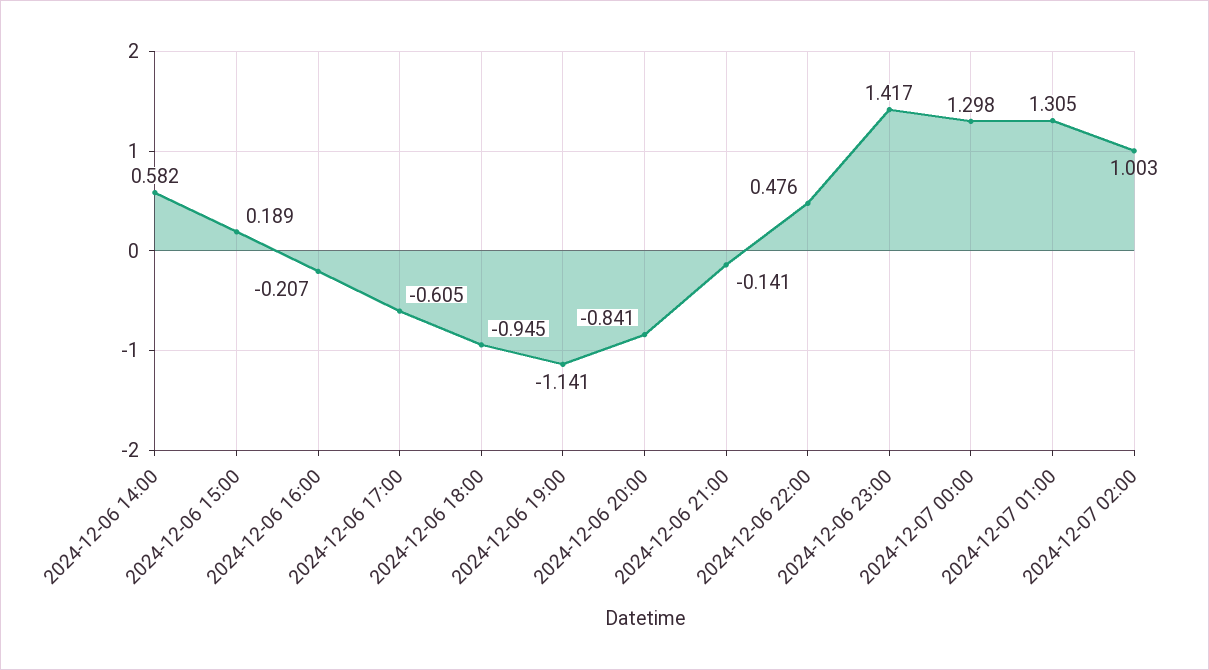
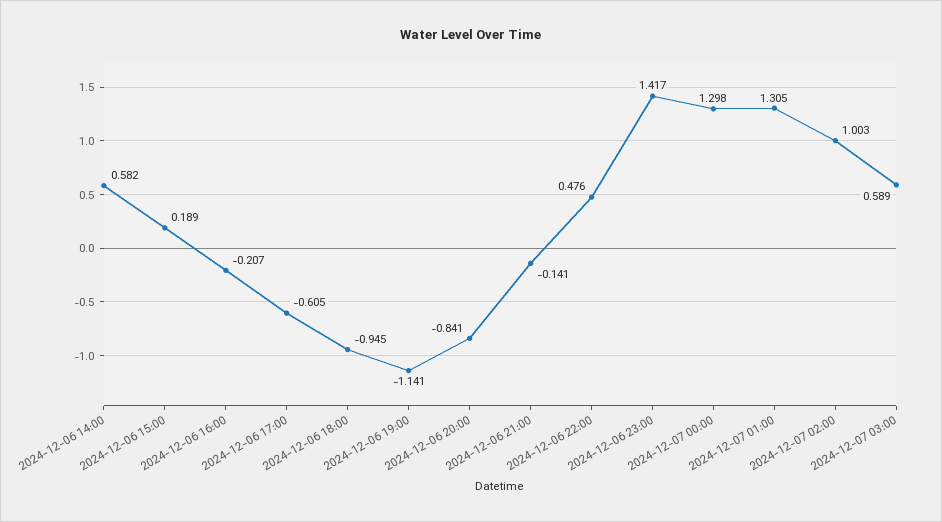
2024-12-07 03:00: none -> 0.589

